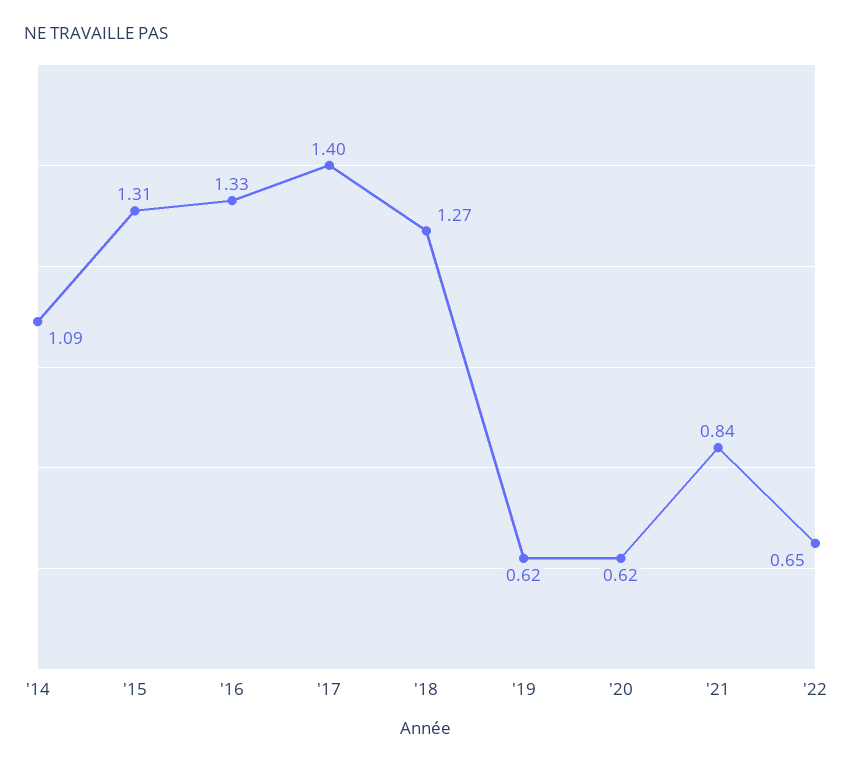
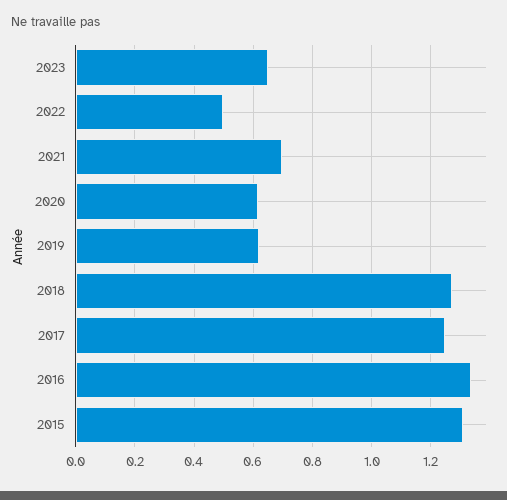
'14: 1.09 -> none
'17: 1.4 -> 1.25
'21: 0.84 -> 0.7
'22: 0.65 -> 0.5
2023: none -> 0.65

